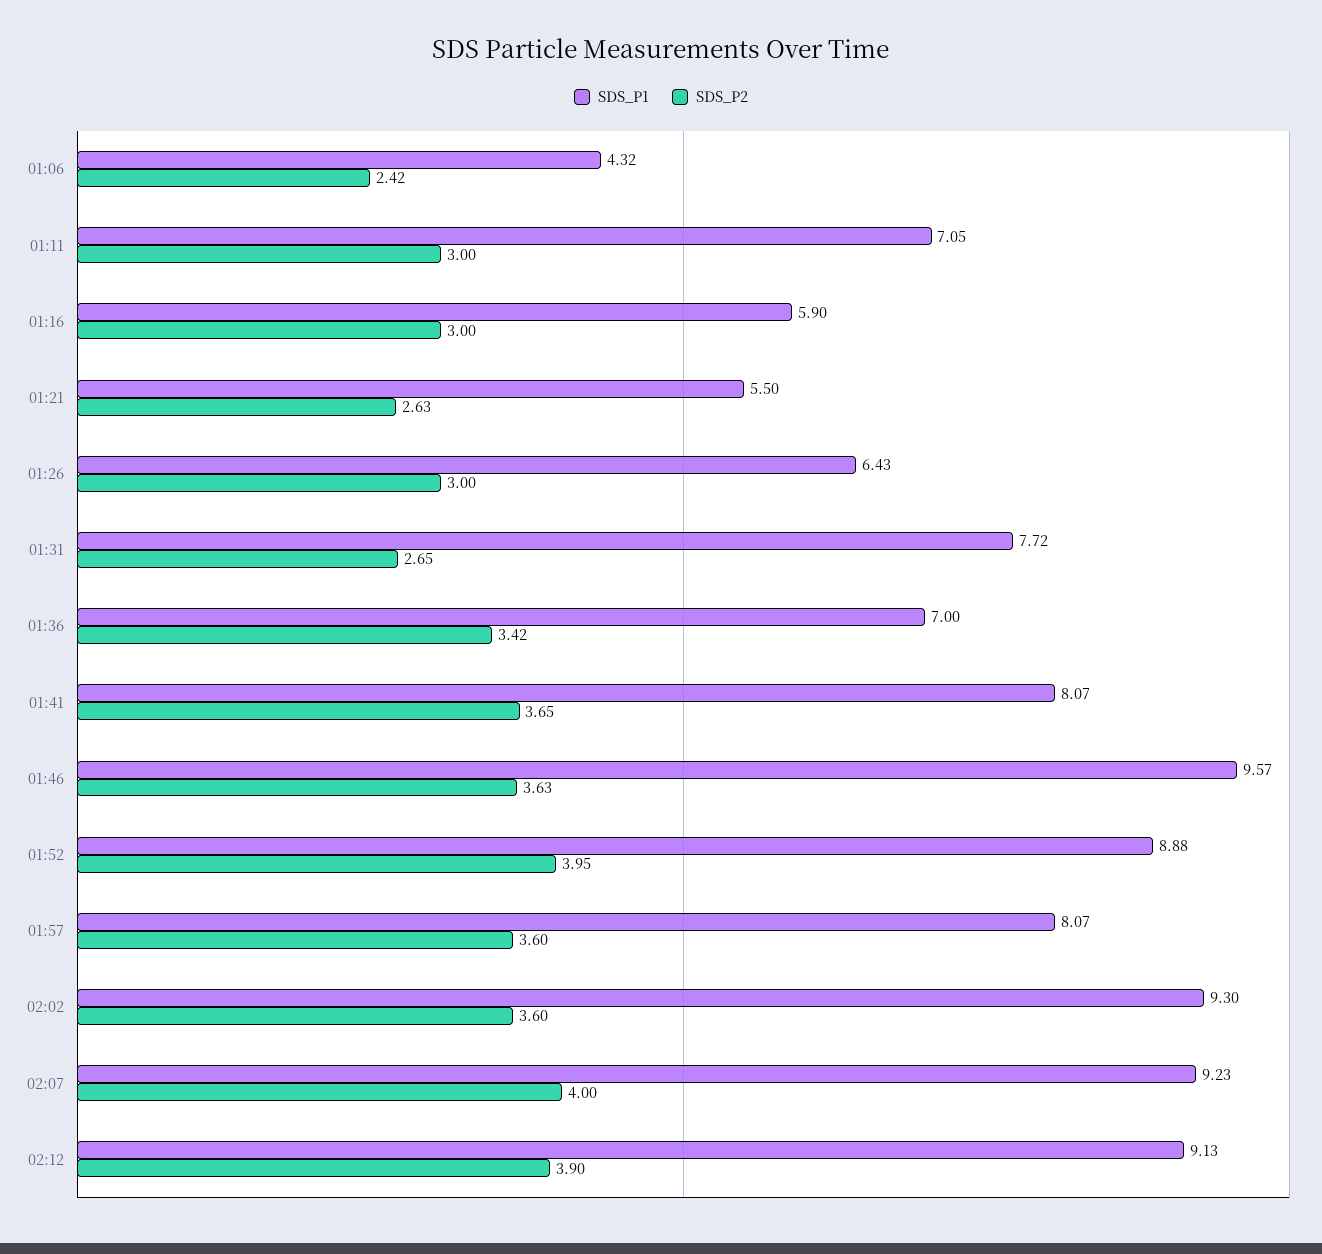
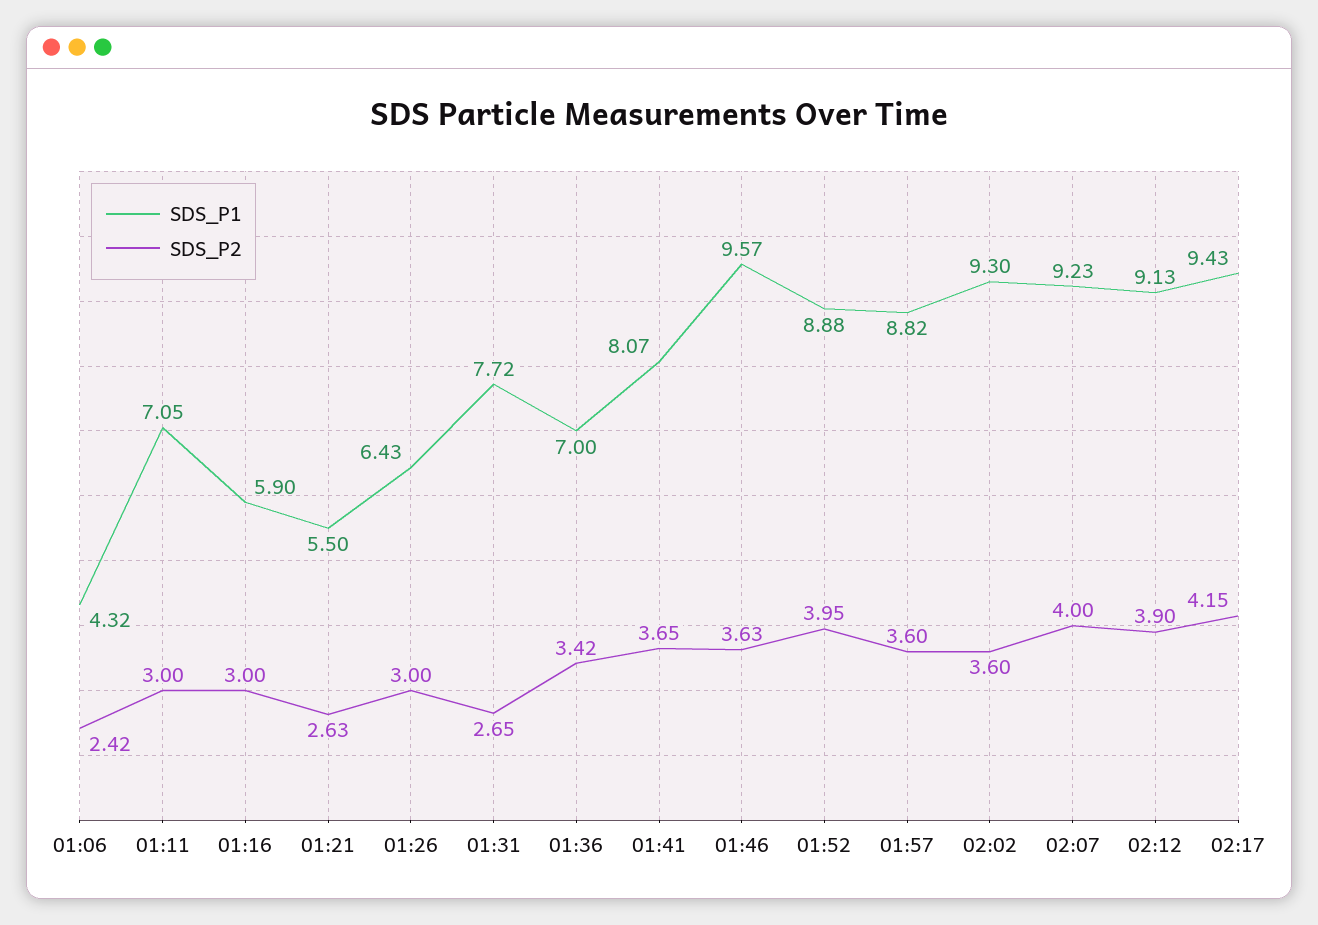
SDS_P1, 01:57: 8.07 -> 8.82
SDS_P1, 02:17: none -> 9.43
SDS_P2, 02:17: none -> 4.15

